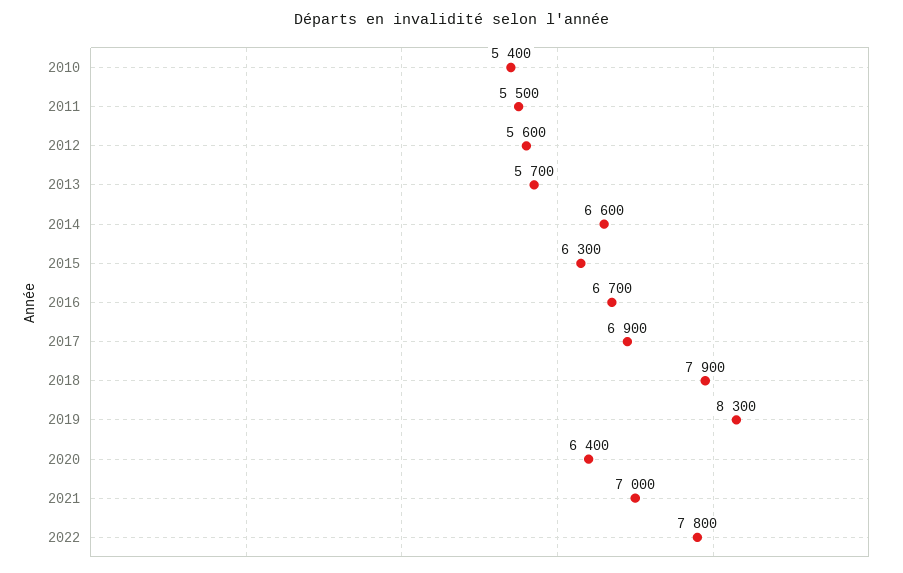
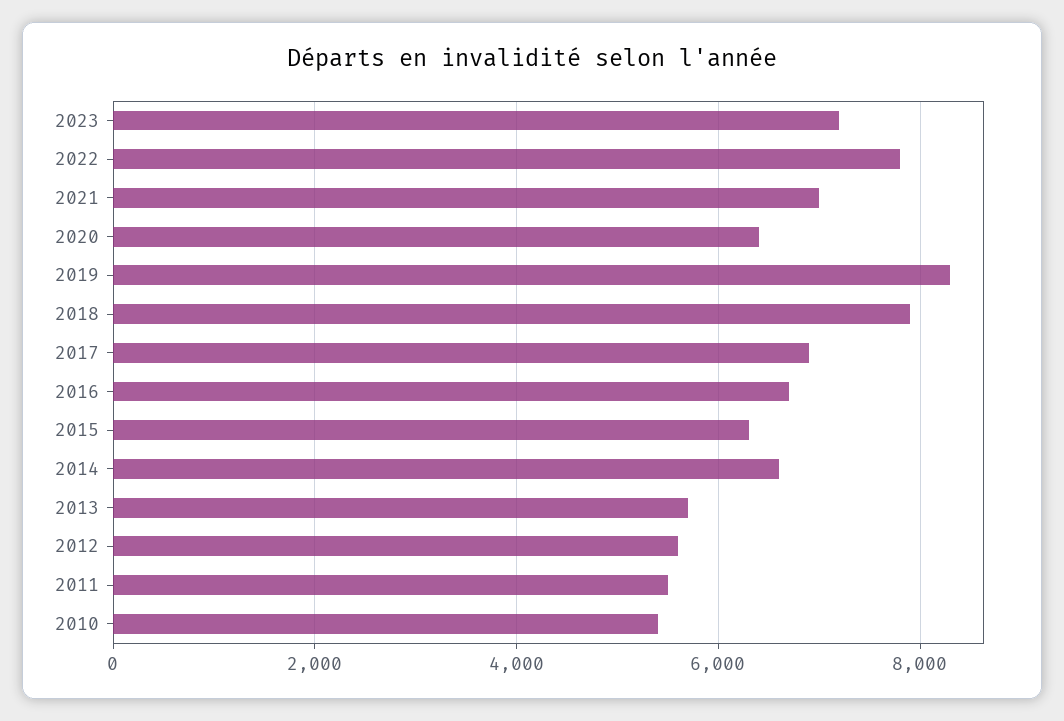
2023: none -> 7200

